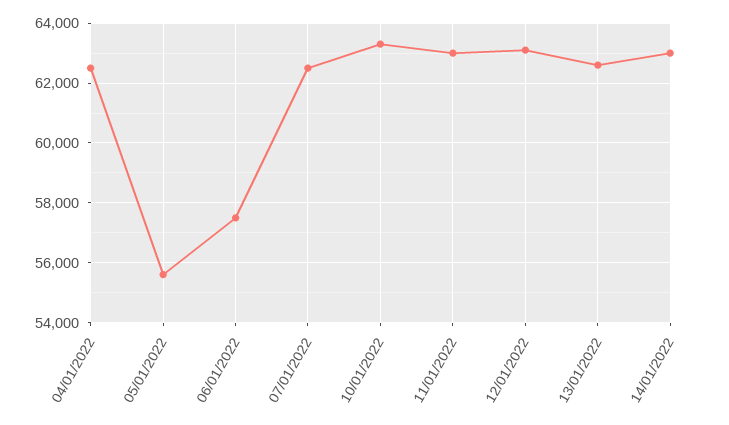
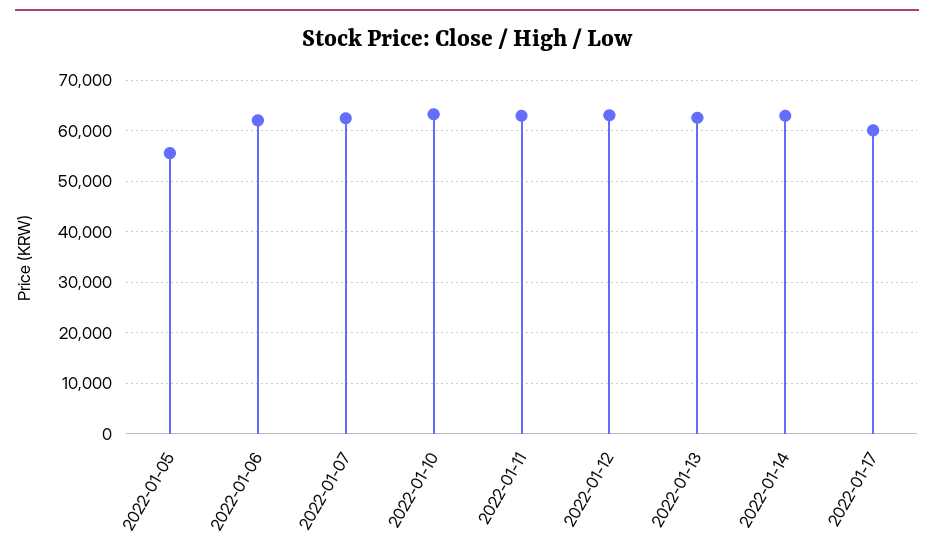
04/01/2022: 62500 -> none
06/01/2022: 57500 -> 62000
2022-01-17: none -> 60000

